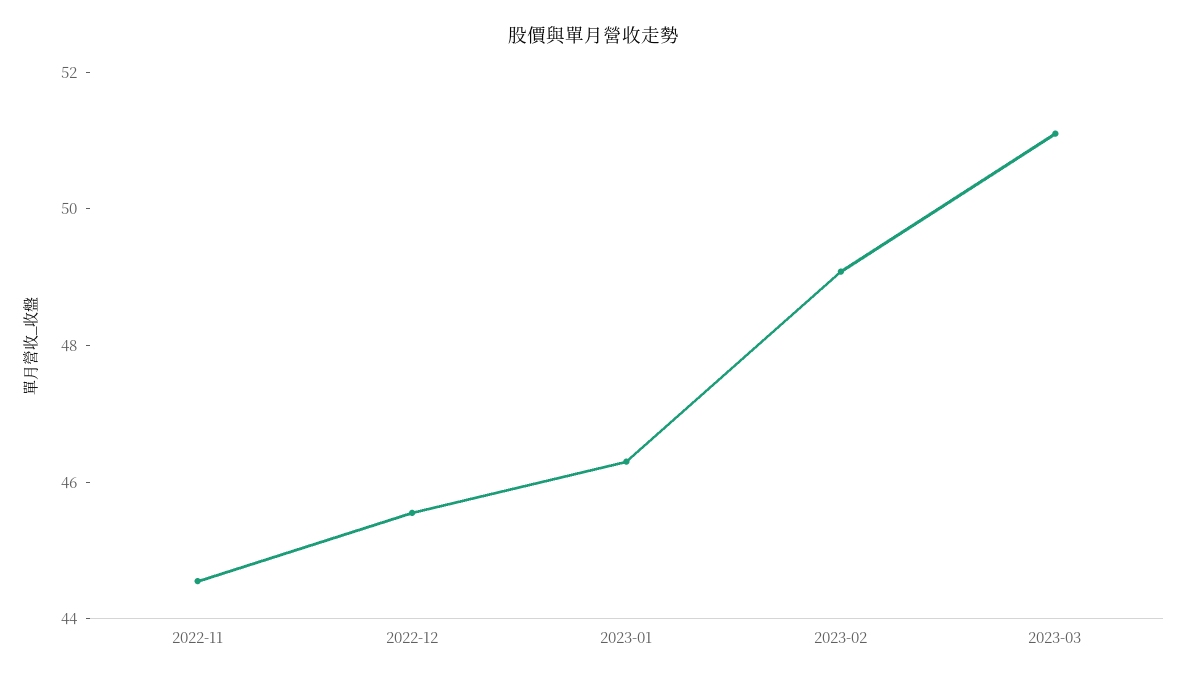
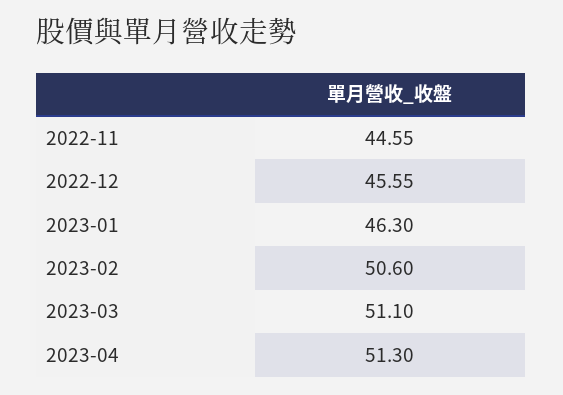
2023-02: 49 -> 50.6
2023-04: none -> 51.3

